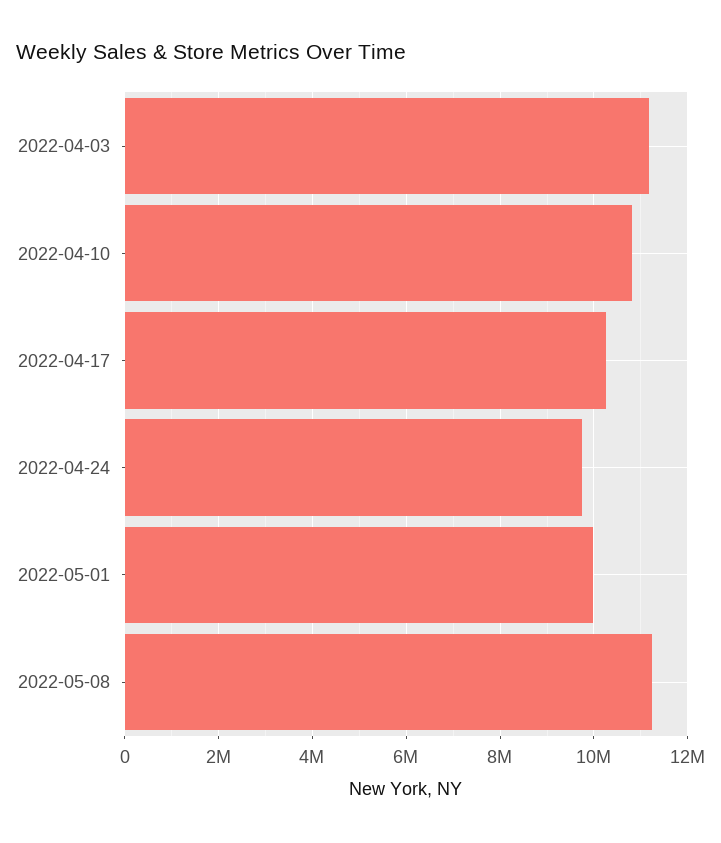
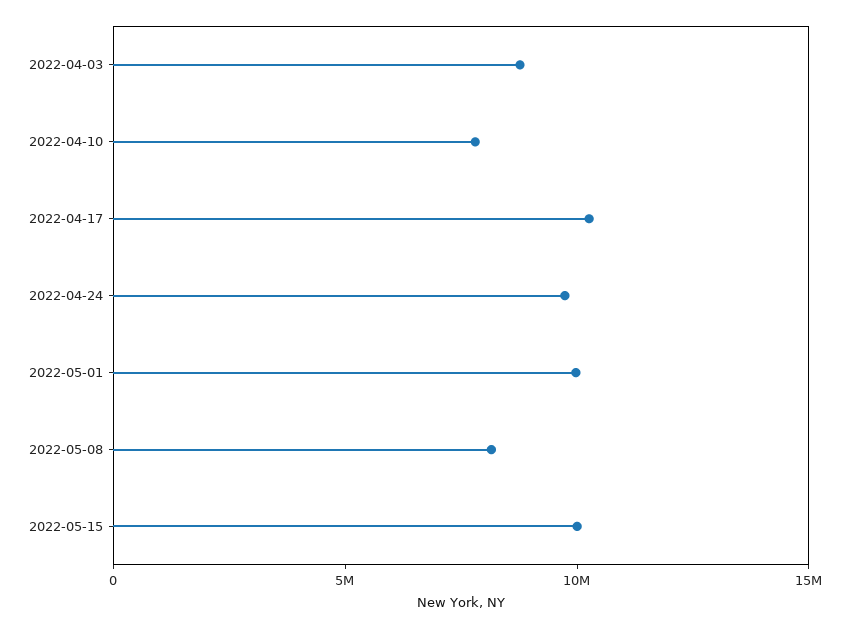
2022-04-03: 11200000 -> 9000000
2022-04-10: 10800000 -> 8000000
2022-05-08: 11200000 -> 8000000
2022-05-15: none -> 10000000

